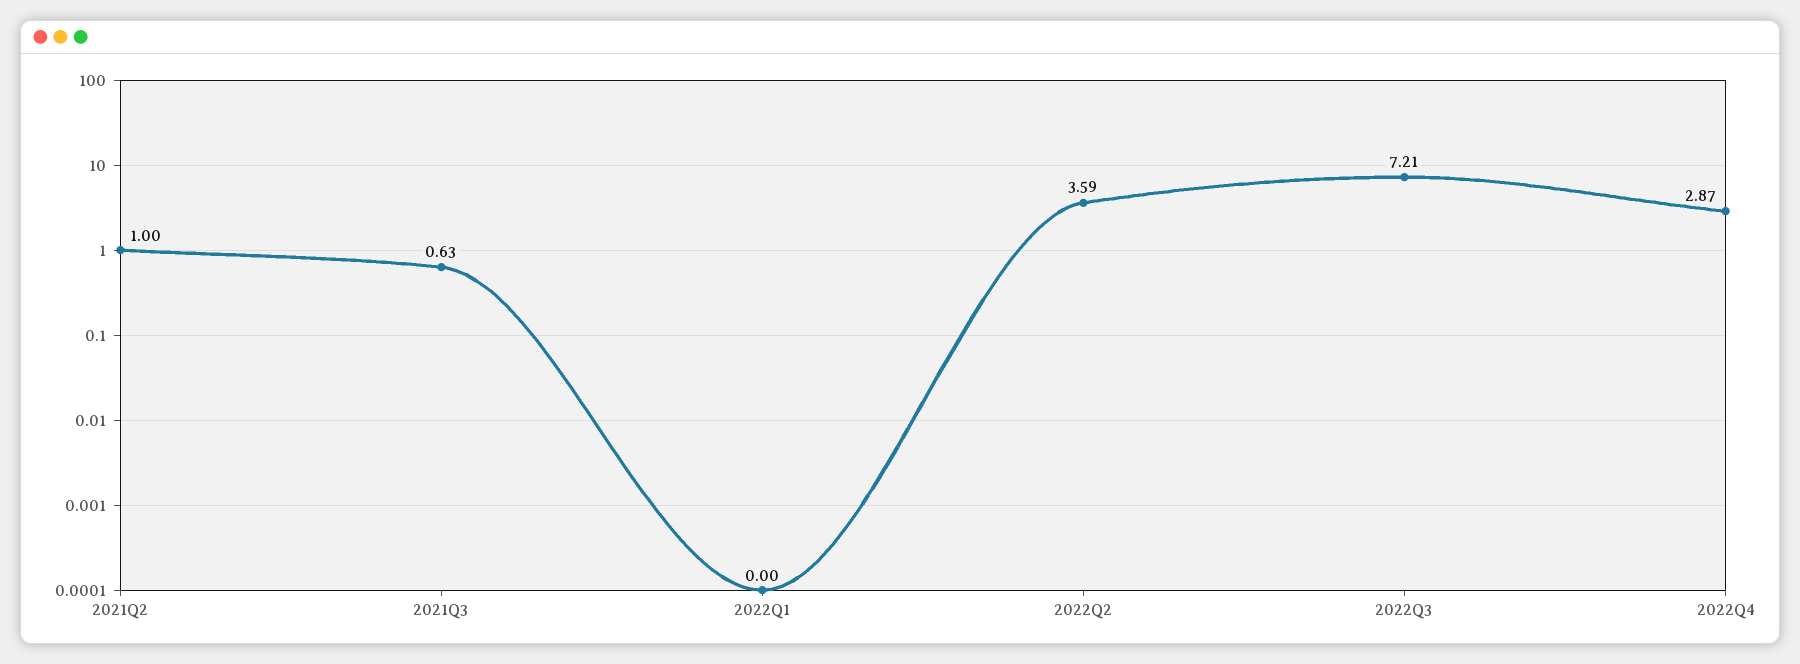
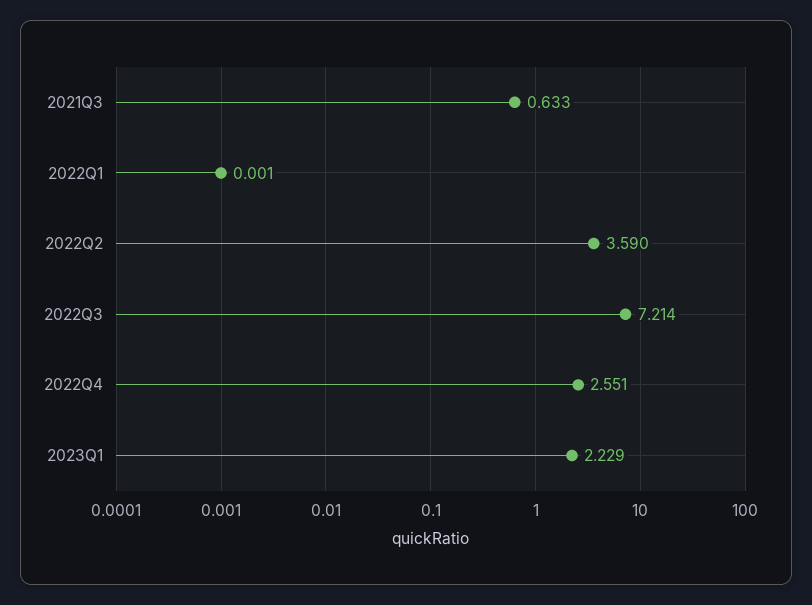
2021Q2: 1 -> none
2022Q4: 2.87 -> 2.551
2023Q1: none -> 2.229

